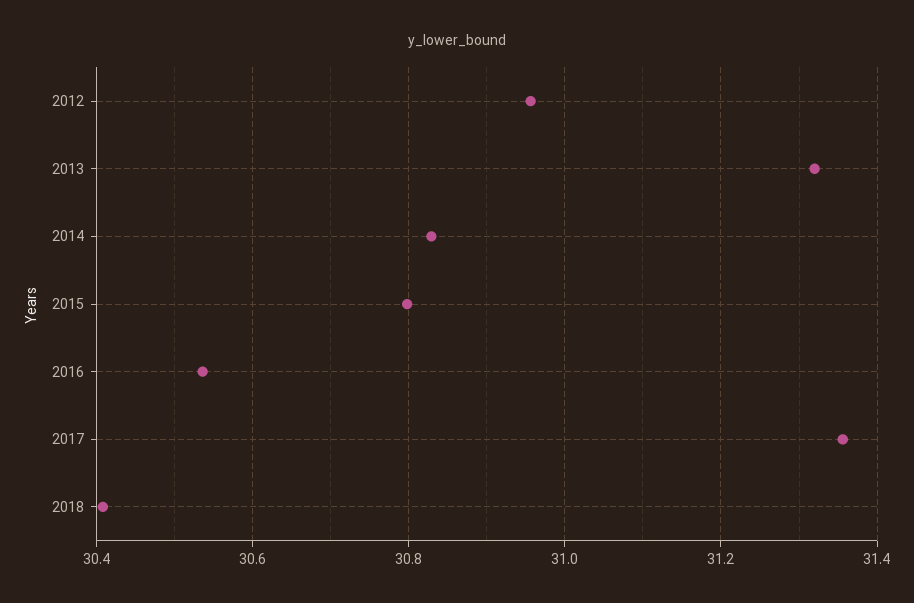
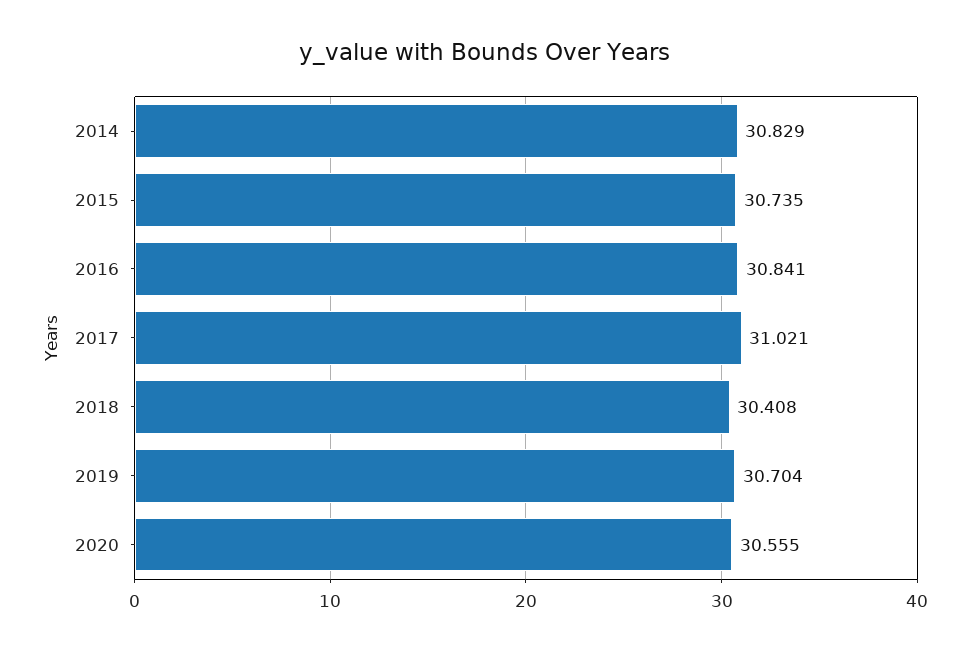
2012: 30.96 -> none
2013: 31.32 -> none
2015: 30.8 -> 30.735
2016: 30.54 -> 30.841
2017: 31.36 -> 31.021
2019: none -> 30.704
2020: none -> 30.555

